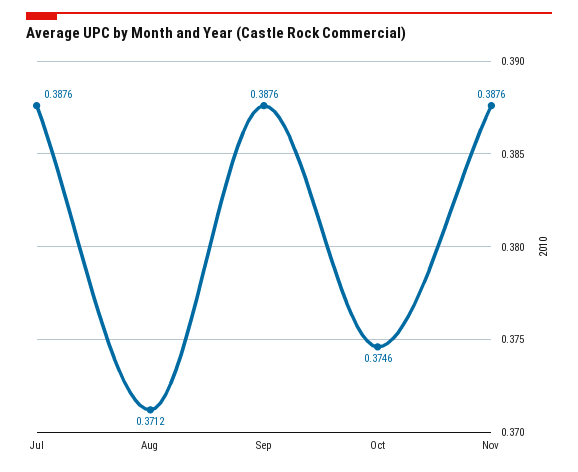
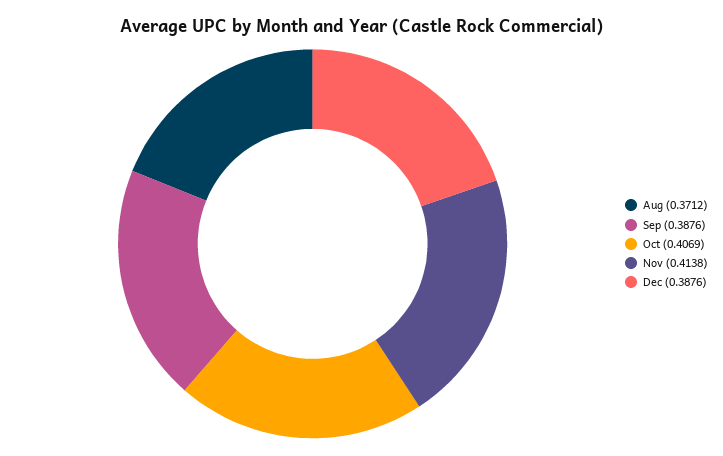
Jul: 0.3876 -> none
Oct: 0.3746 -> 0.4069
Nov: 0.3876 -> 0.4138
Dec: none -> 0.3876

